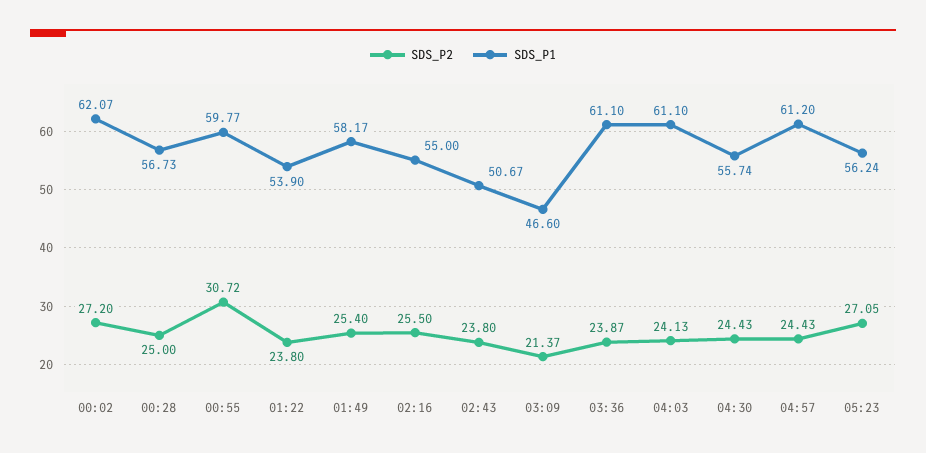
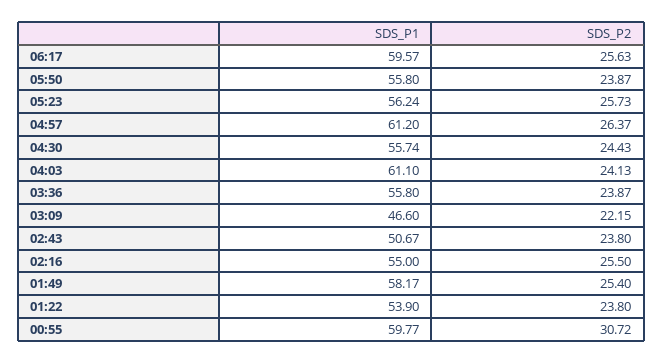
SDS_P2, 00:02: 27.2 -> none
SDS_P1, 00:02: 62.07 -> none
SDS_P2, 00:28: 25 -> none
SDS_P1, 00:28: 56.73 -> none
SDS_P2, 03:09: 21.37 -> 22.15
SDS_P1, 03:36: 61.1 -> 55.8
SDS_P2, 04:57: 24.43 -> 26.37
SDS_P2, 05:23: 27.05 -> 25.73
SDS_P1, 06:17: none -> 59.57
SDS_P2, 06:17: none -> 25.63
SDS_P1, 05:50: none -> 55.8
SDS_P2, 05:50: none -> 23.87

